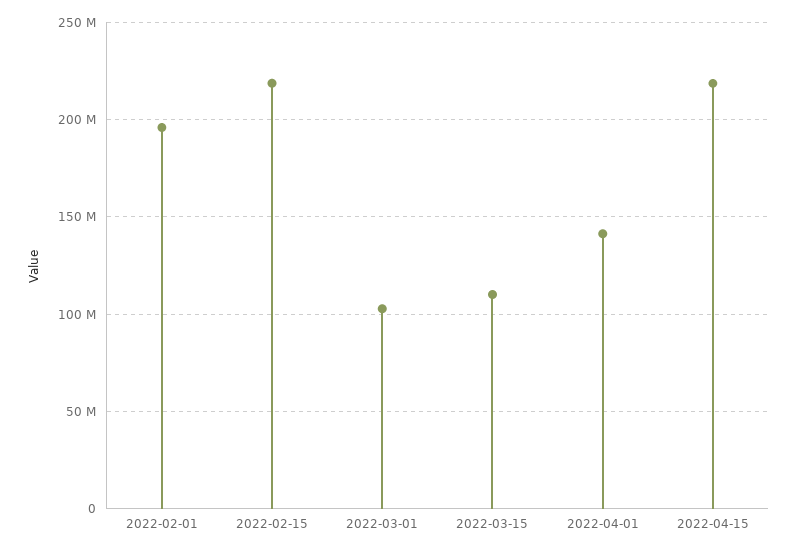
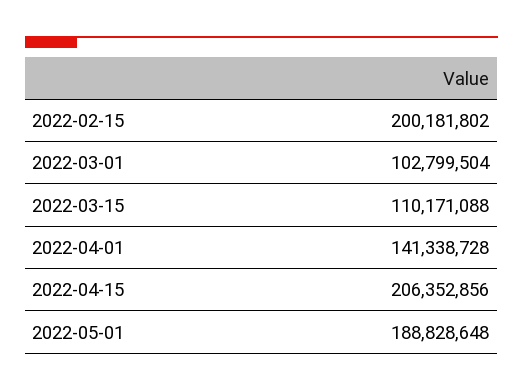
2022-02-01: 195000000 -> none
2022-02-15: 220000000 -> 200181802
2022-04-15: 220000000 -> 206352856
2022-05-01: none -> 188828648

